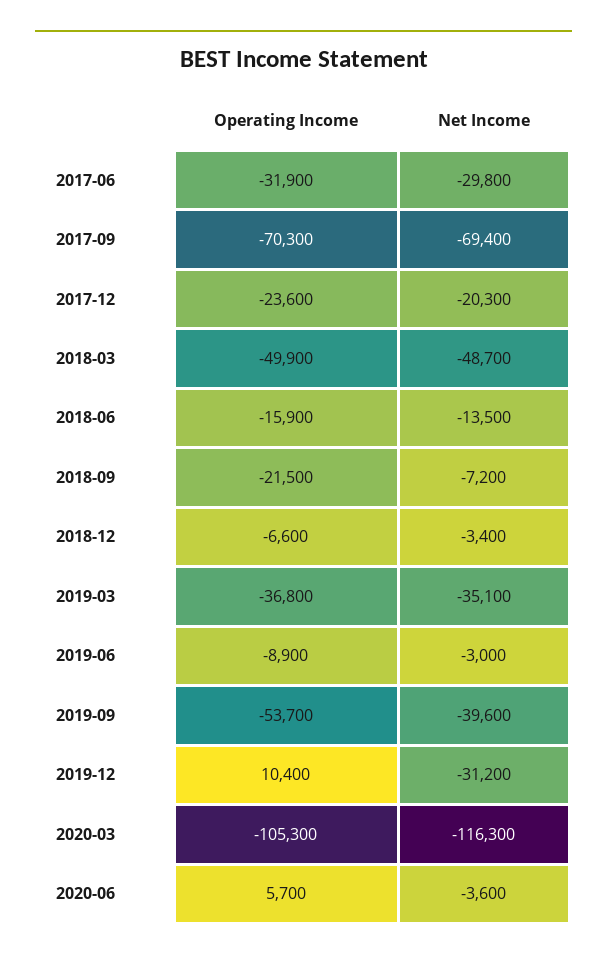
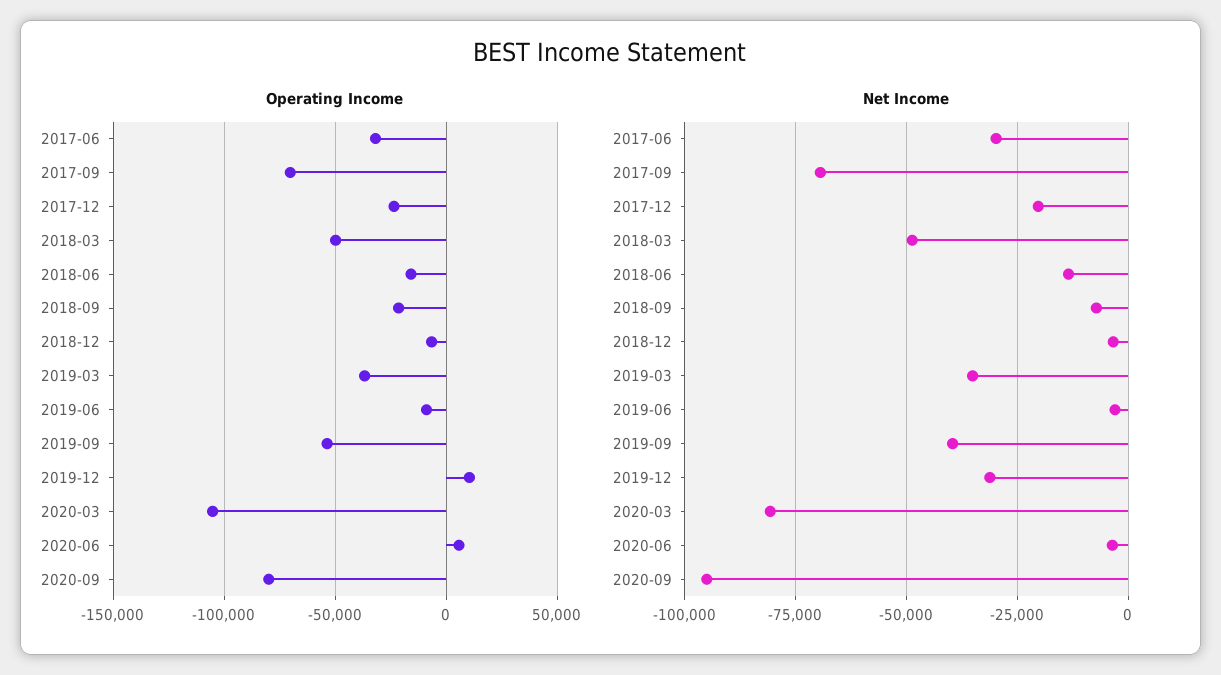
Net Income, 2020-03: -116300 -> -80000
Operating Income, 2020-09: none -> -80000
Net Income, 2020-09: none -> -95000

